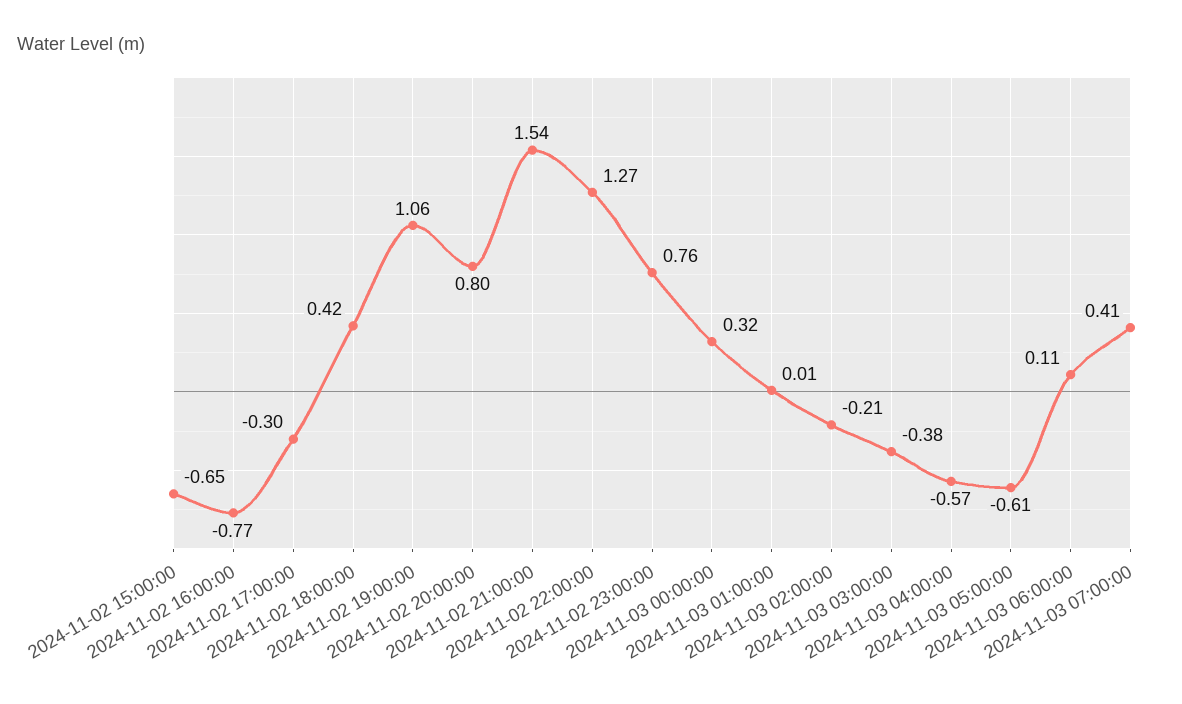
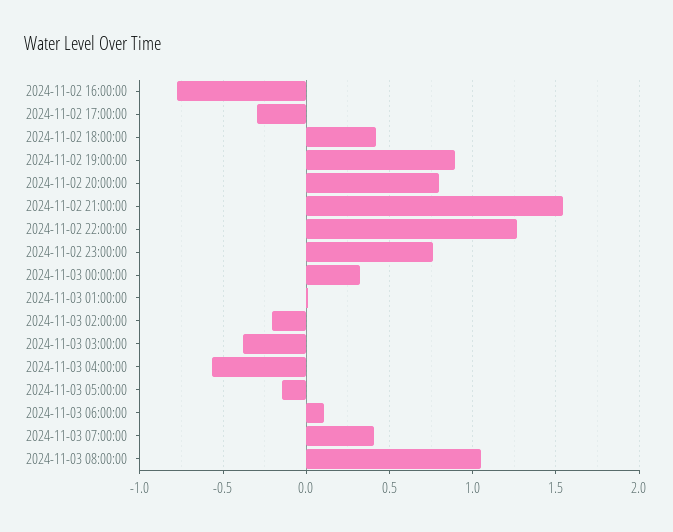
2024-11-02 15:00:00: -0.65 -> none
2024-11-02 19:00:00: 1.06 -> 0.9
2024-11-03 05:00:00: -0.61 -> -0.15
2024-11-03 08:00:00: none -> 1.05

